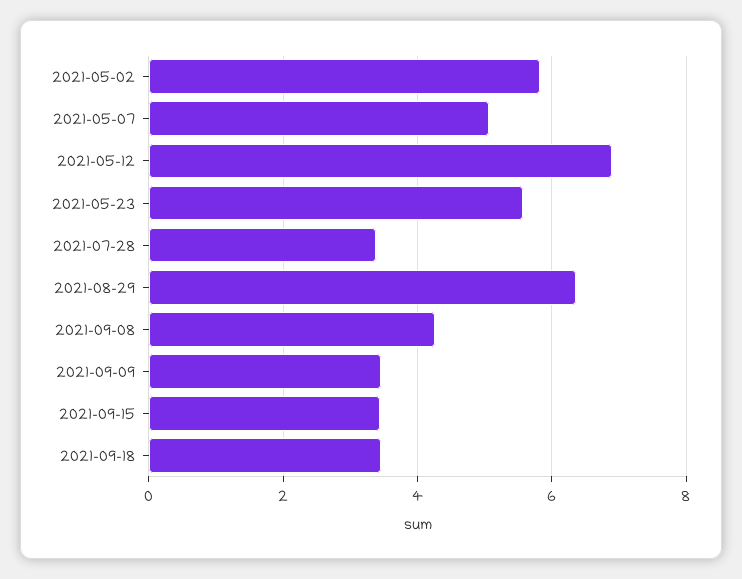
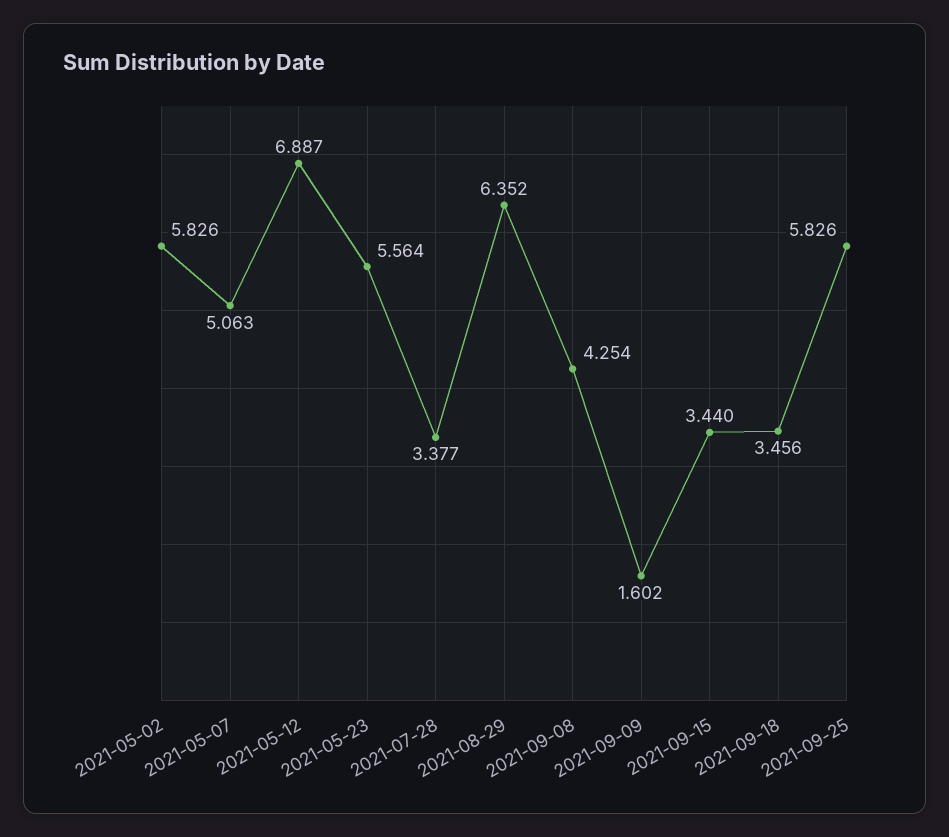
2021-09-09: 3.4 -> 1.602
2021-09-25: none -> 5.826

